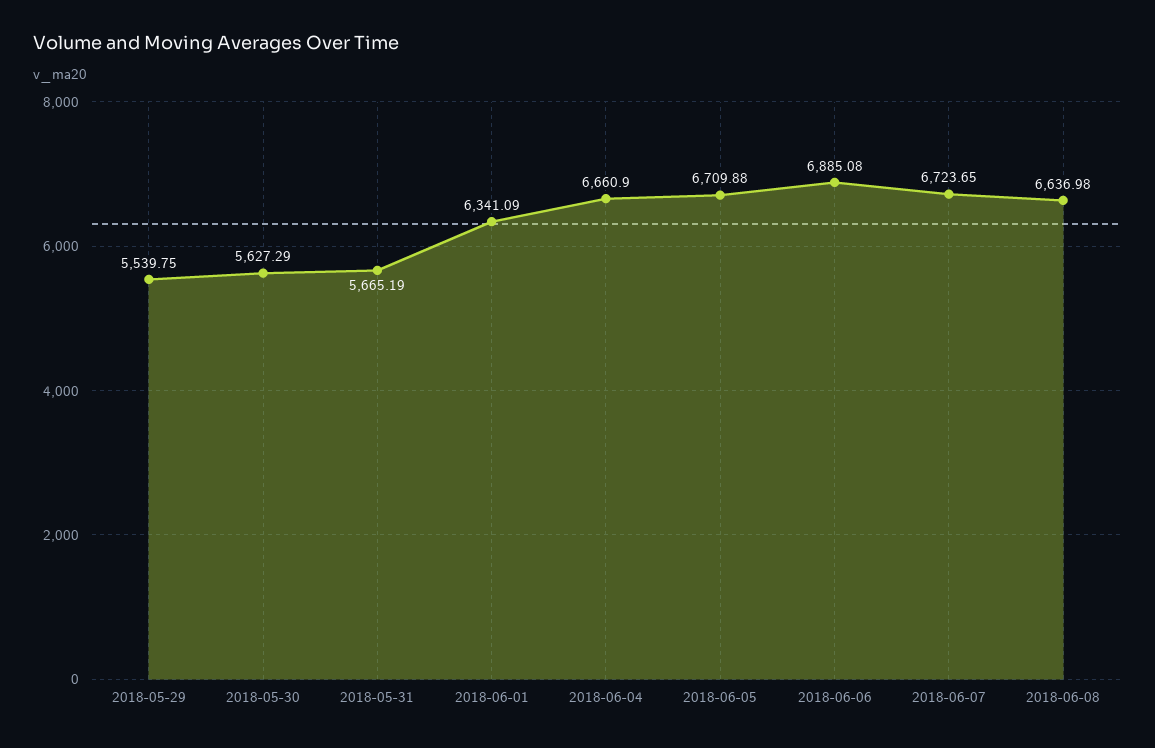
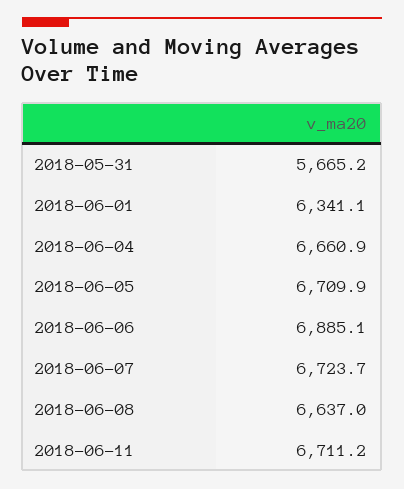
2018-05-29: 5539.75 -> none
2018-05-30: 5627.29 -> none
2018-06-11: none -> 6711.2

